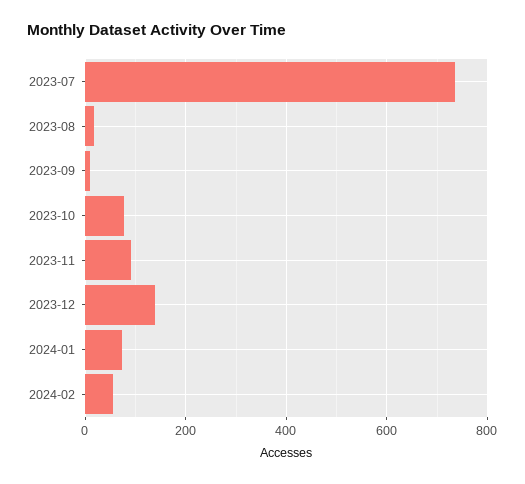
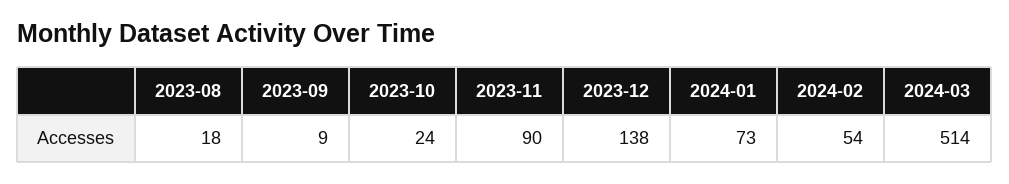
2023-07: 740 -> none
2023-10: 80 -> 24
2024-03: none -> 514

